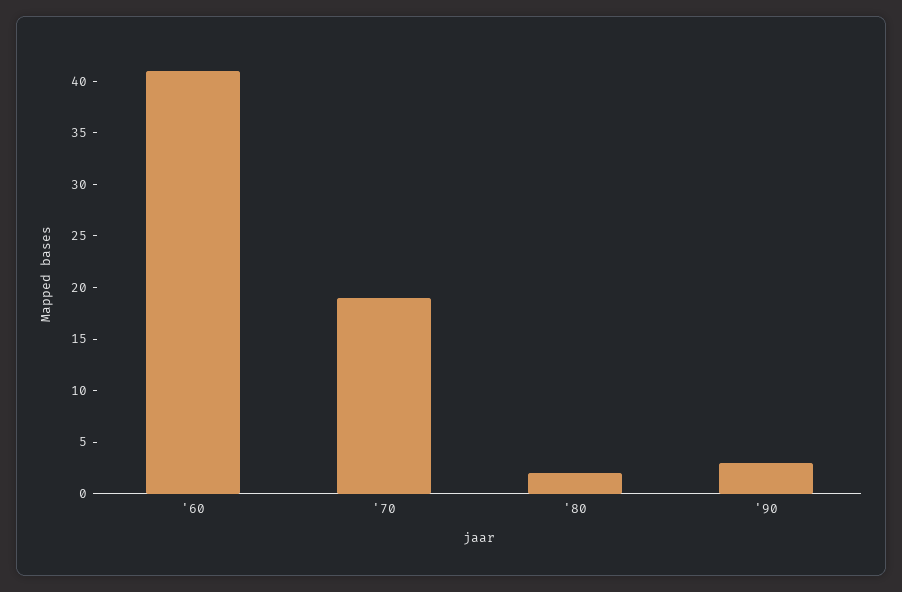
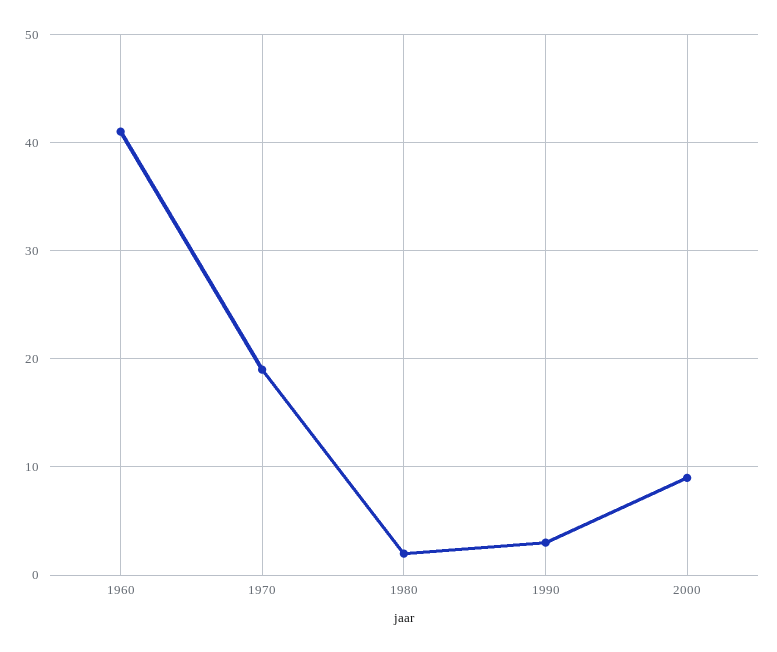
2000: none -> 9

